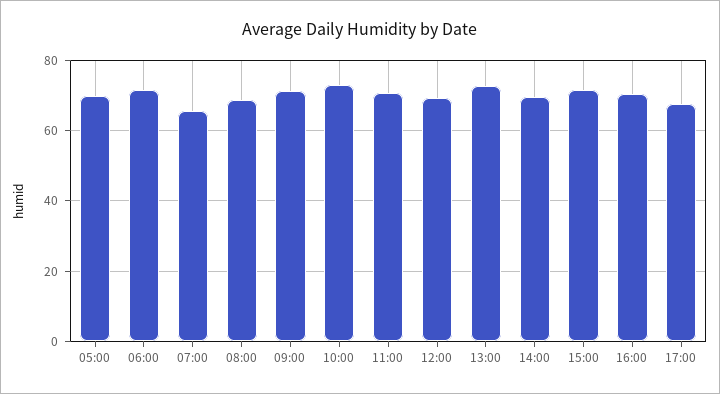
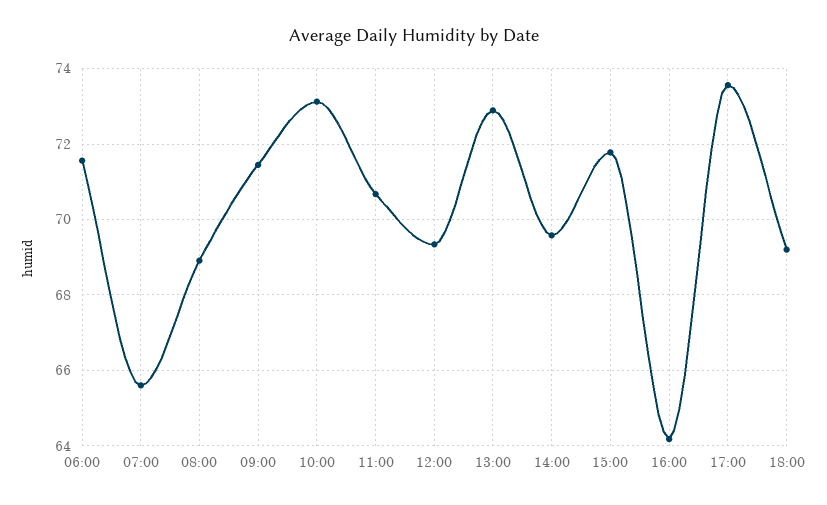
05:00: 70 -> none
16:00: 70 -> 64.2
17:00: 68 -> 73.6
18:00: none -> 69.2

